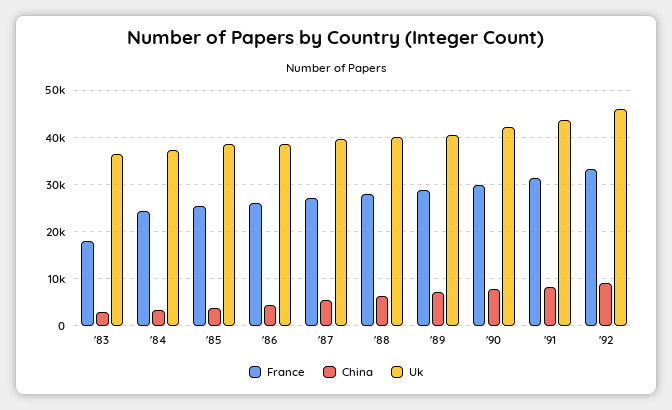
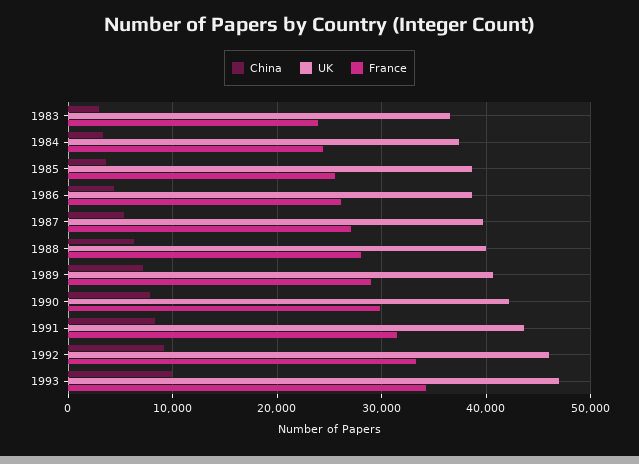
France, '83: 18000 -> 24000
China, 1993: none -> 10000
Uk, 1993: none -> 47000
France, 1993: none -> 34000

